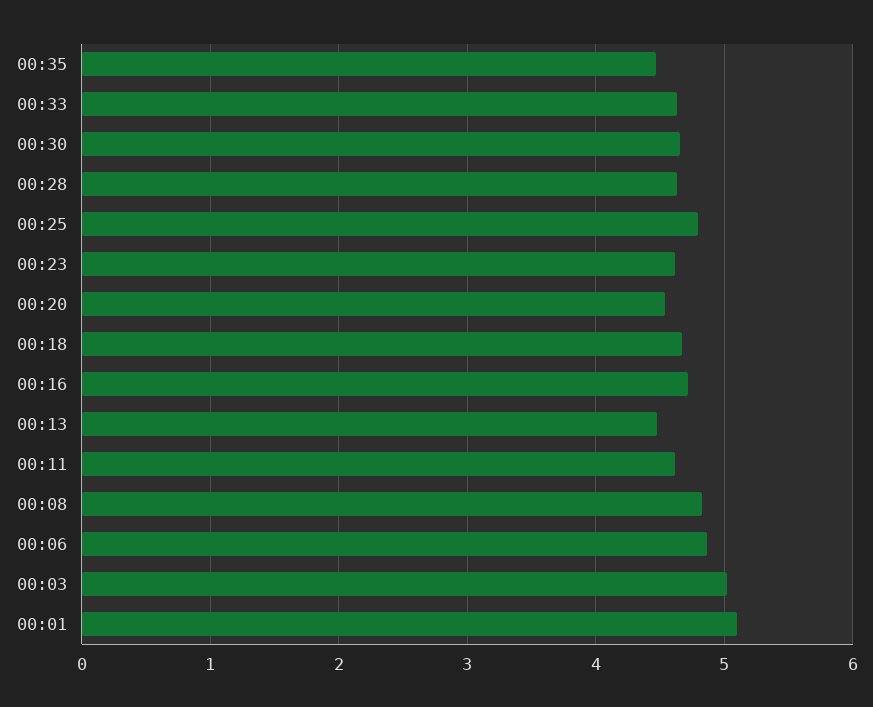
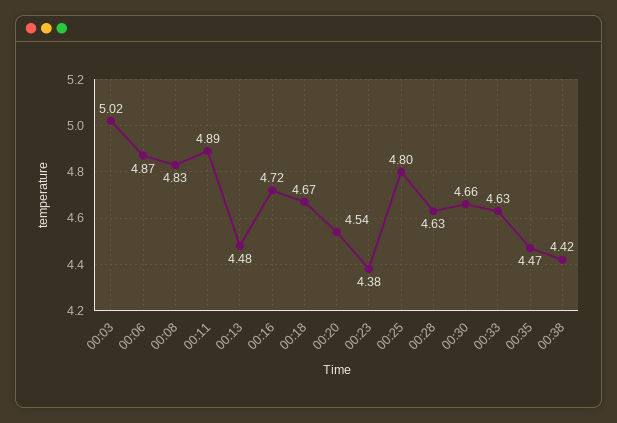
00:23: 4.6 -> 4.38
00:11: 4.6 -> 4.89
00:01: 5.1 -> none
00:38: none -> 4.42

